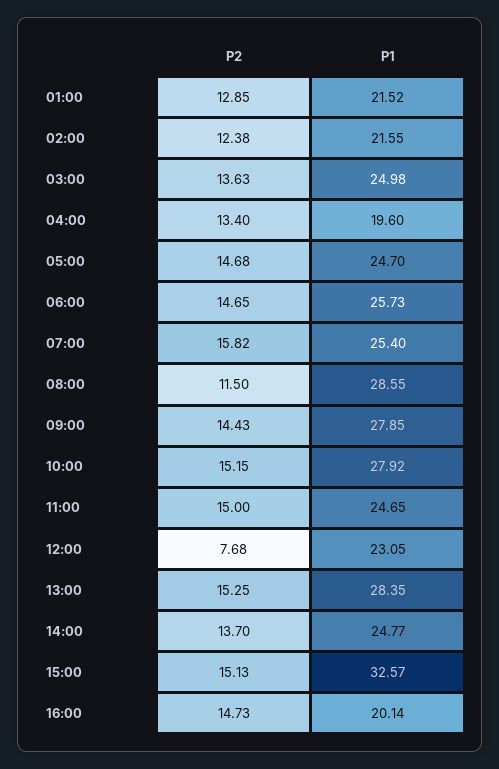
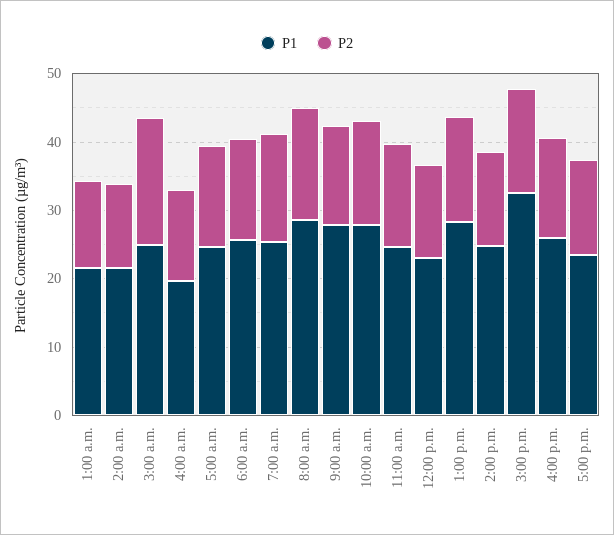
P2, 03:00: 13.63 -> 18
P2, 08:00: 11.5 -> 16
P2, 12:00: 7.68 -> 14
P1, 16:00: 20.14 -> 26
P1, 5:00 p.m.: none -> 24
P2, 5:00 p.m.: none -> 14

